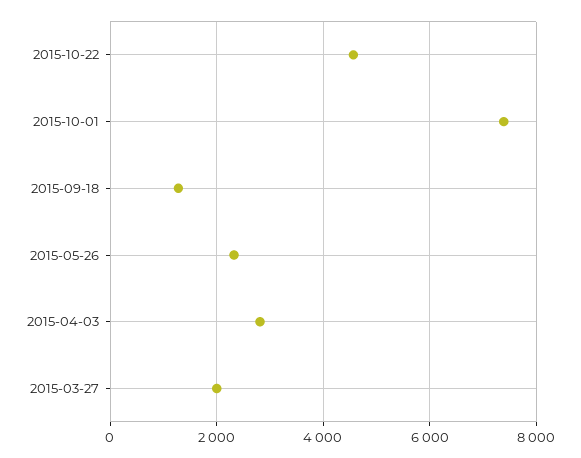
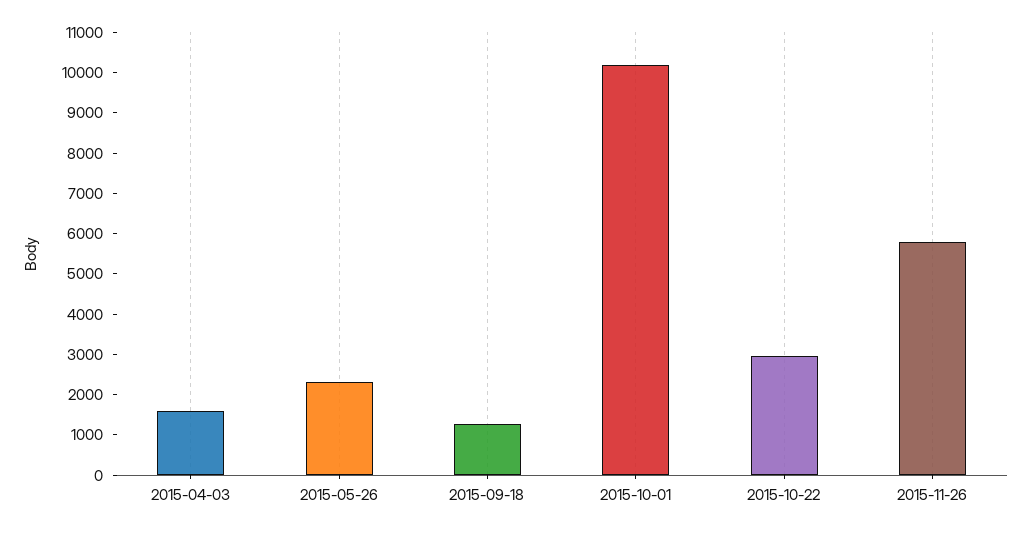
2015-10-22: 4600 -> 3000
2015-10-01: 7400 -> 10200
2015-04-03: 2800 -> 1600
2015-03-27: 2000 -> none
2015-11-26: none -> 5800

